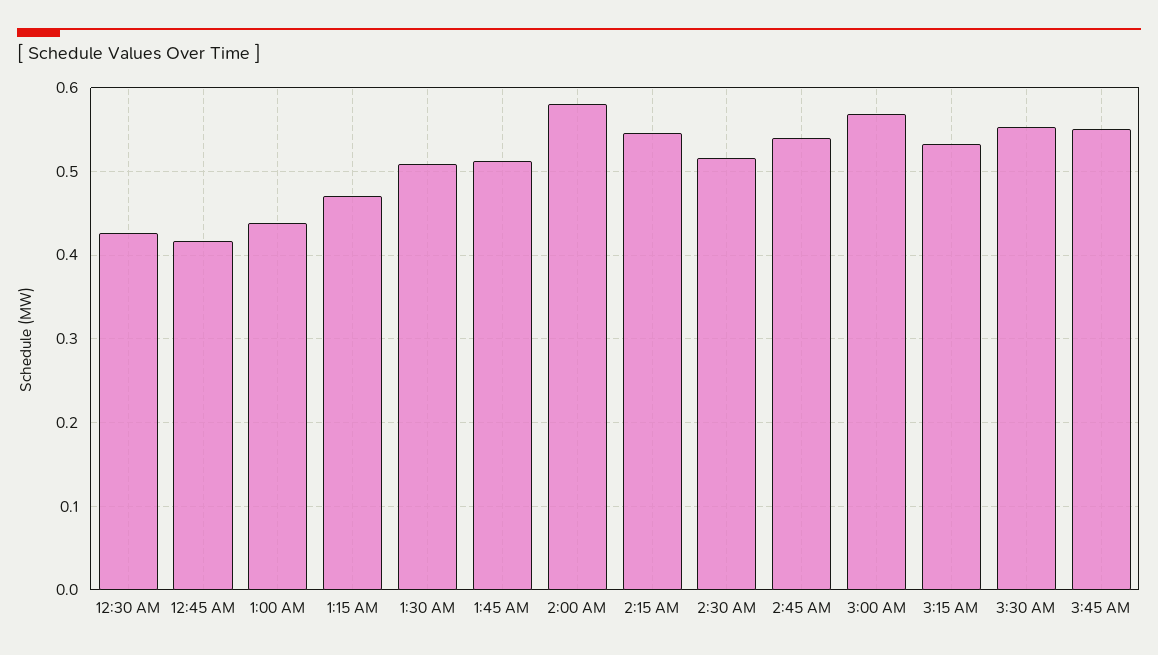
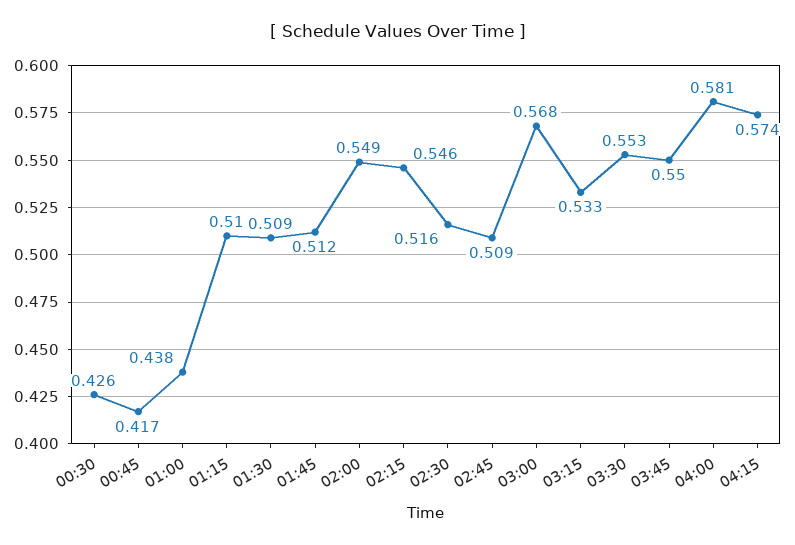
1:15 AM: 0.47 -> 0.51
2:00 AM: 0.58 -> 0.549
2:45 AM: 0.54 -> 0.509
04:00: none -> 0.581
04:15: none -> 0.574

